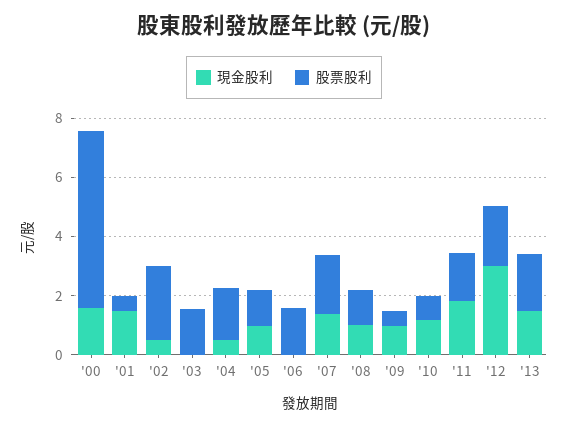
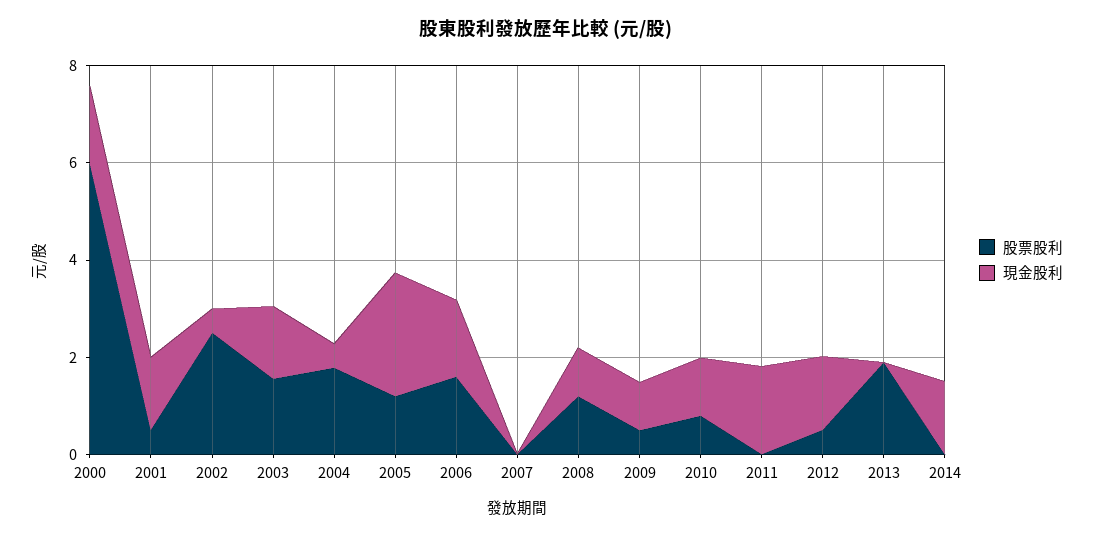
現金股利, '03: 0 -> 1.5
現金股利, '05: 1 -> 2.5
現金股利, '06: 0 -> 1.5
現金股利, '07: 1.5 -> 0
股票股利, '07: 2 -> 0
股票股利, '11: 1.5 -> 0
現金股利, '12: 3 -> 1.5
股票股利, '12: 2 -> 0.5
現金股利, '13: 1.5 -> 0
股票股利, 2014: none -> 0
現金股利, 2014: none -> 1.5

